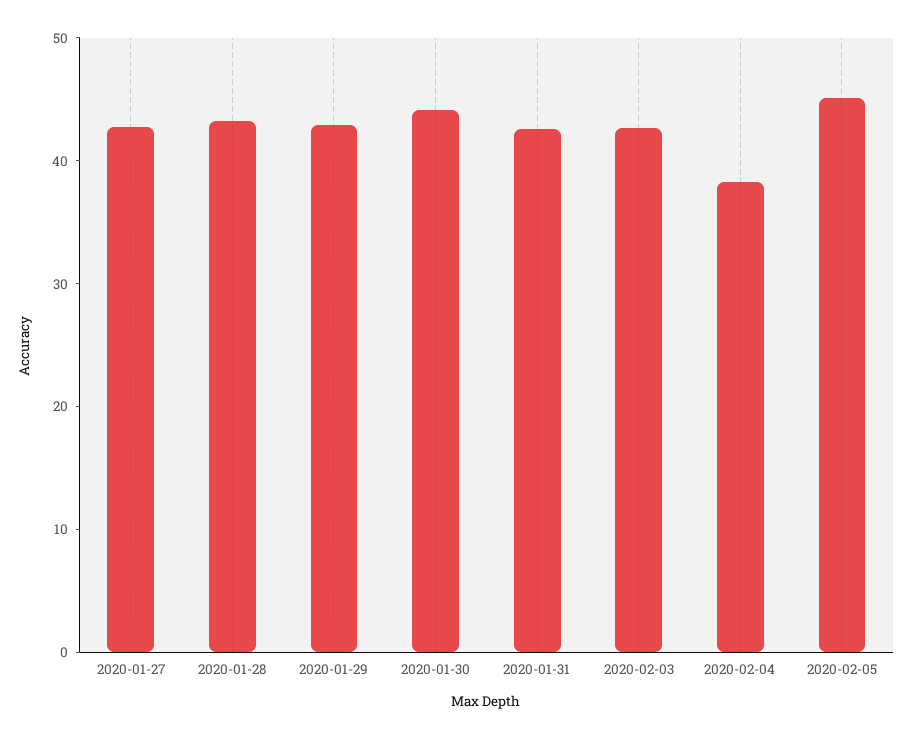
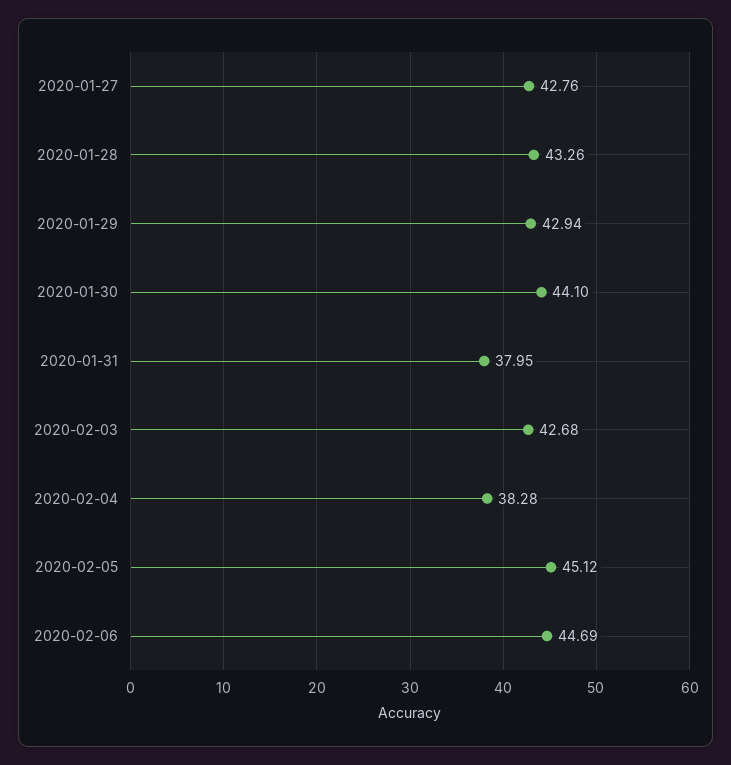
2020-01-31: 42 -> 37.95
2020-02-06: none -> 44.69

